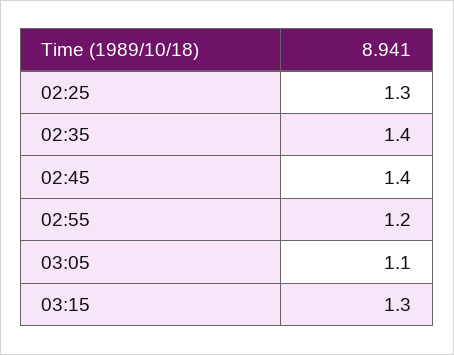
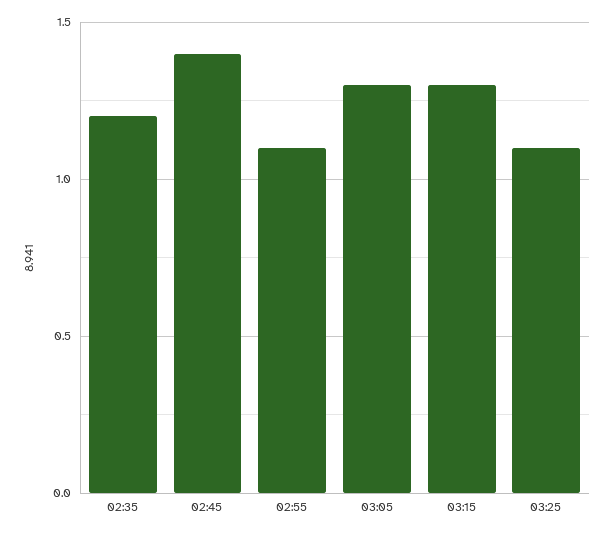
02:25: 1.3 -> none
02:35: 1.4 -> 1.2
02:55: 1.2 -> 1.1
03:05: 1.1 -> 1.3
03:25: none -> 1.1

